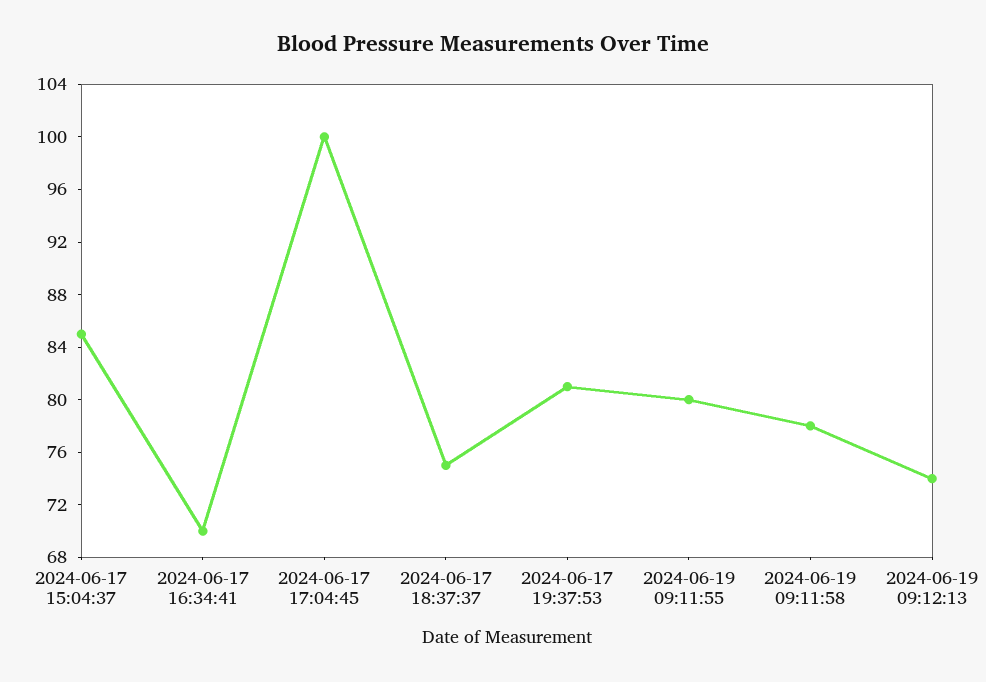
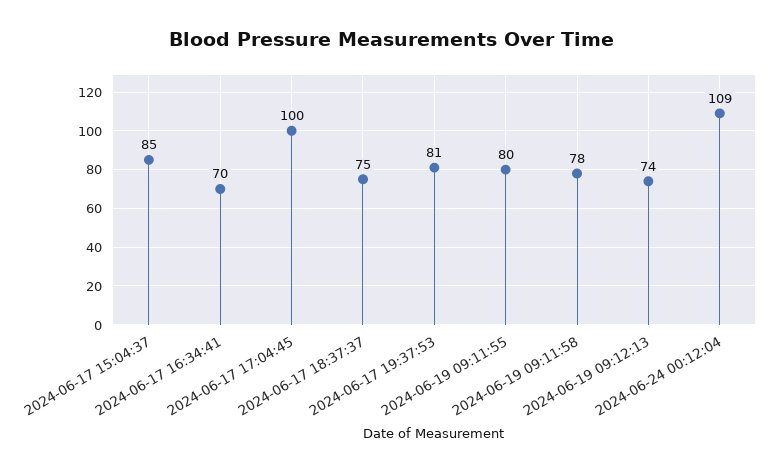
2024-06-24 00:12:04: none -> 109

